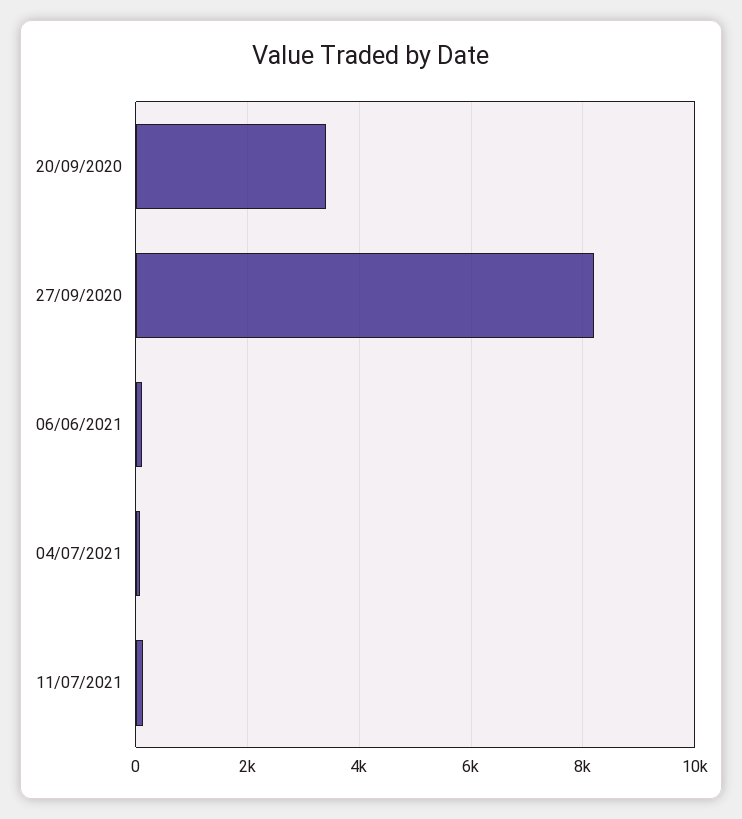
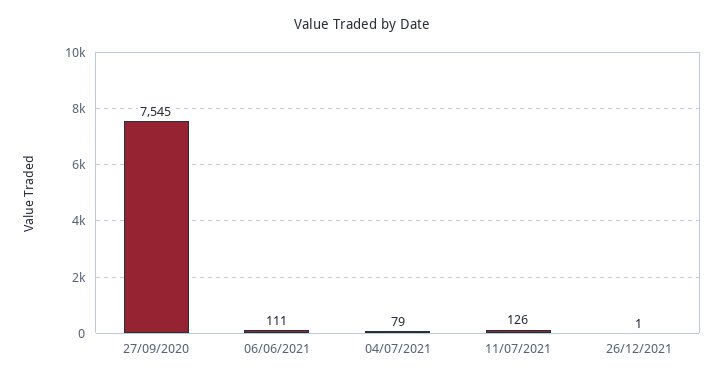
20/09/2020: 3400 -> none
27/09/2020: 8200 -> 7545
26/12/2021: none -> 1

